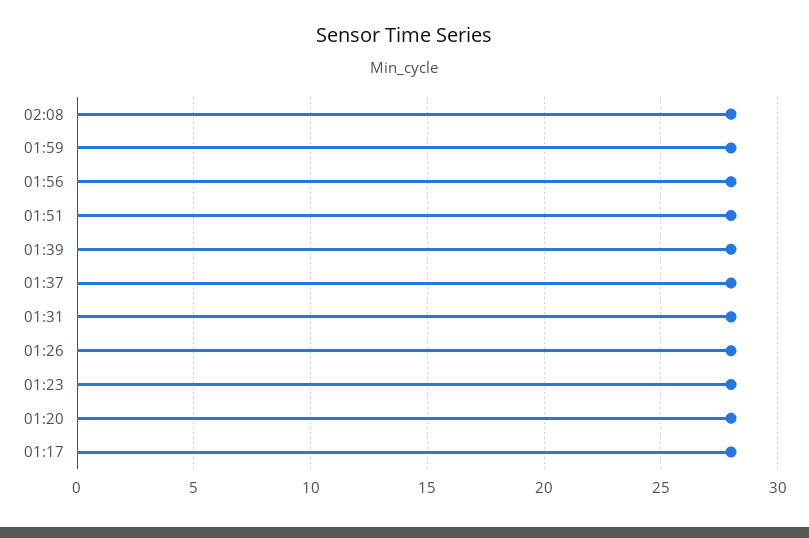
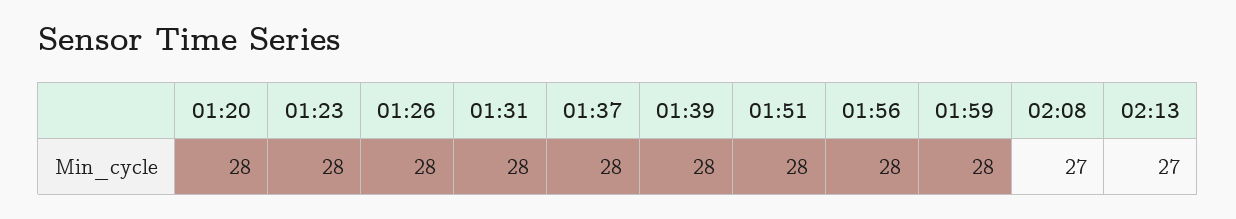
02:08: 28 -> 27
01:17: 28 -> none
02:13: none -> 27

